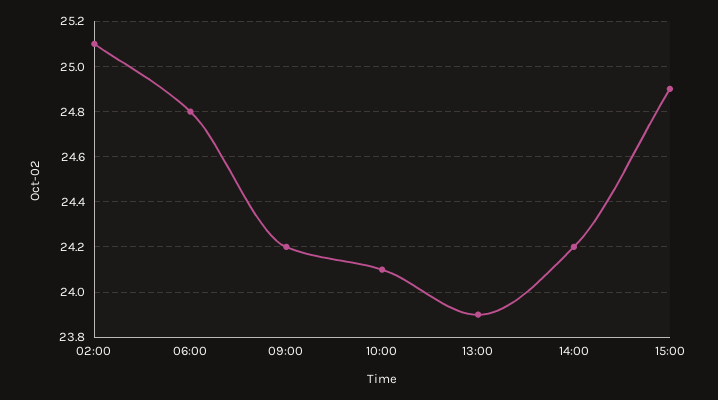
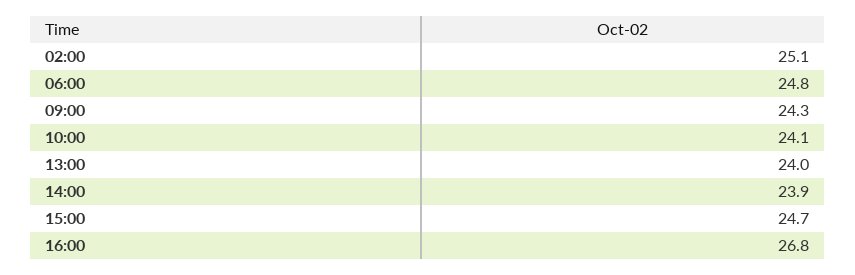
09:00: 24.2 -> 24.3
13:00: 23.9 -> 24
14:00: 24.2 -> 23.9
15:00: 24.9 -> 24.7
16:00: none -> 26.8

